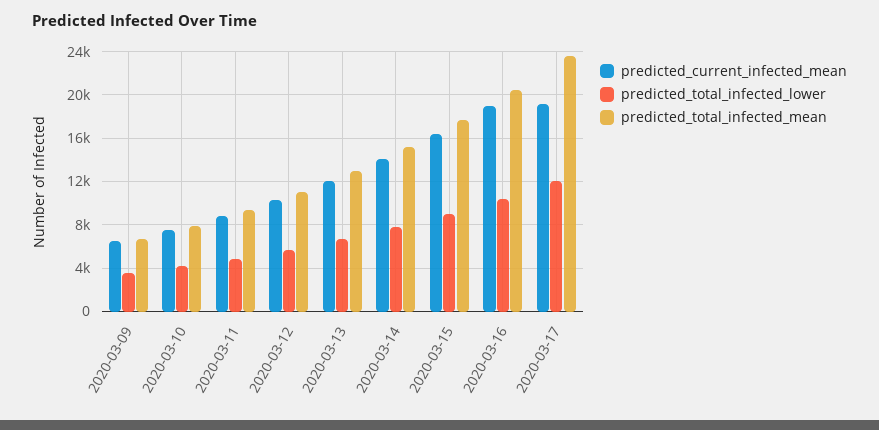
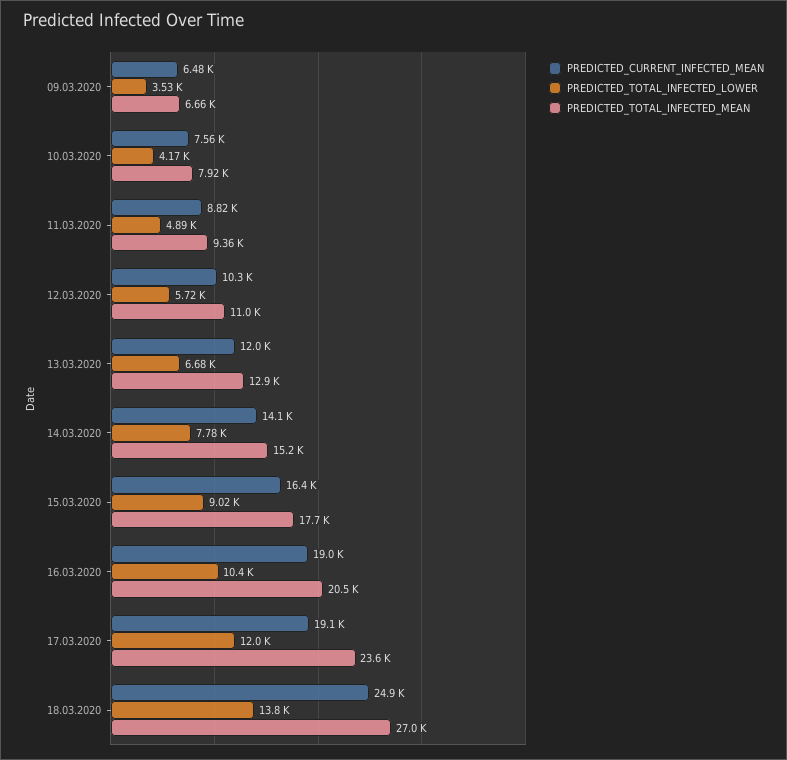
predicted_current_infected_mean, 18.03.2020: none -> 24900
predicted_total_infected_lower, 18.03.2020: none -> 13800
predicted_total_infected_mean, 18.03.2020: none -> 27000

